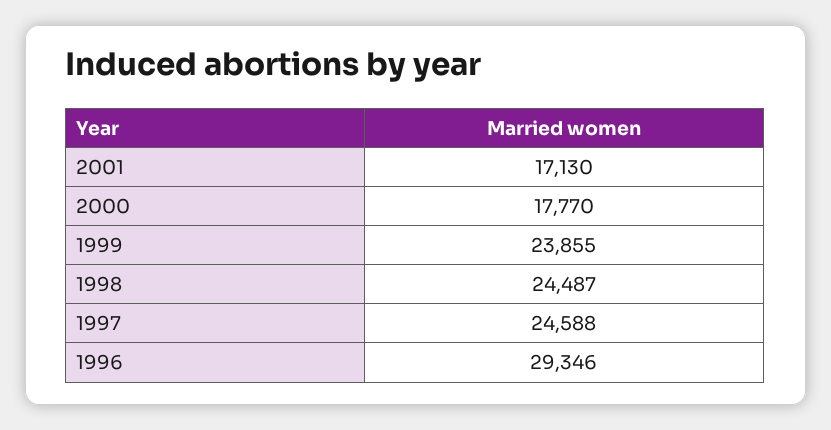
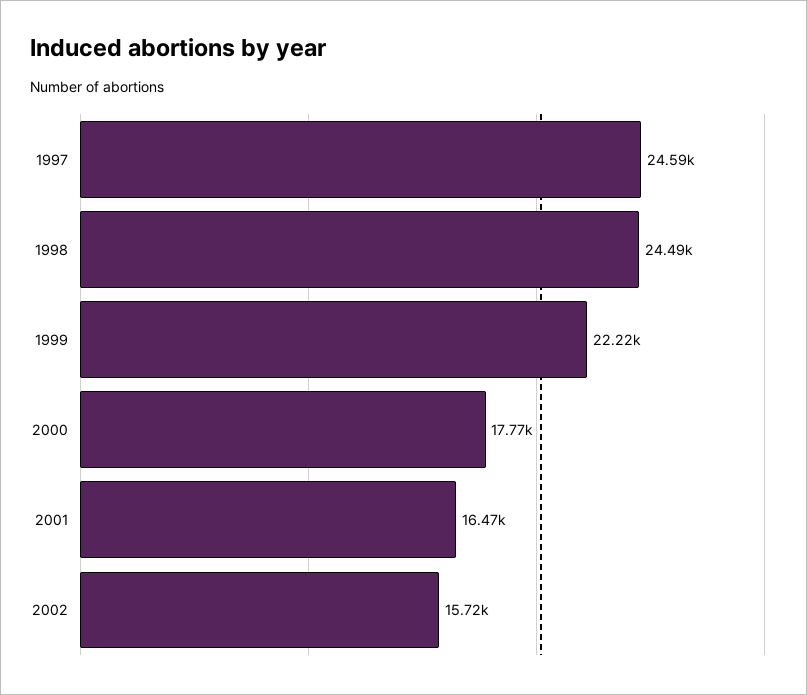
2001: 17130 -> 16470
1999: 23855 -> 22220
1996: 29346 -> none
2002: none -> 15720

